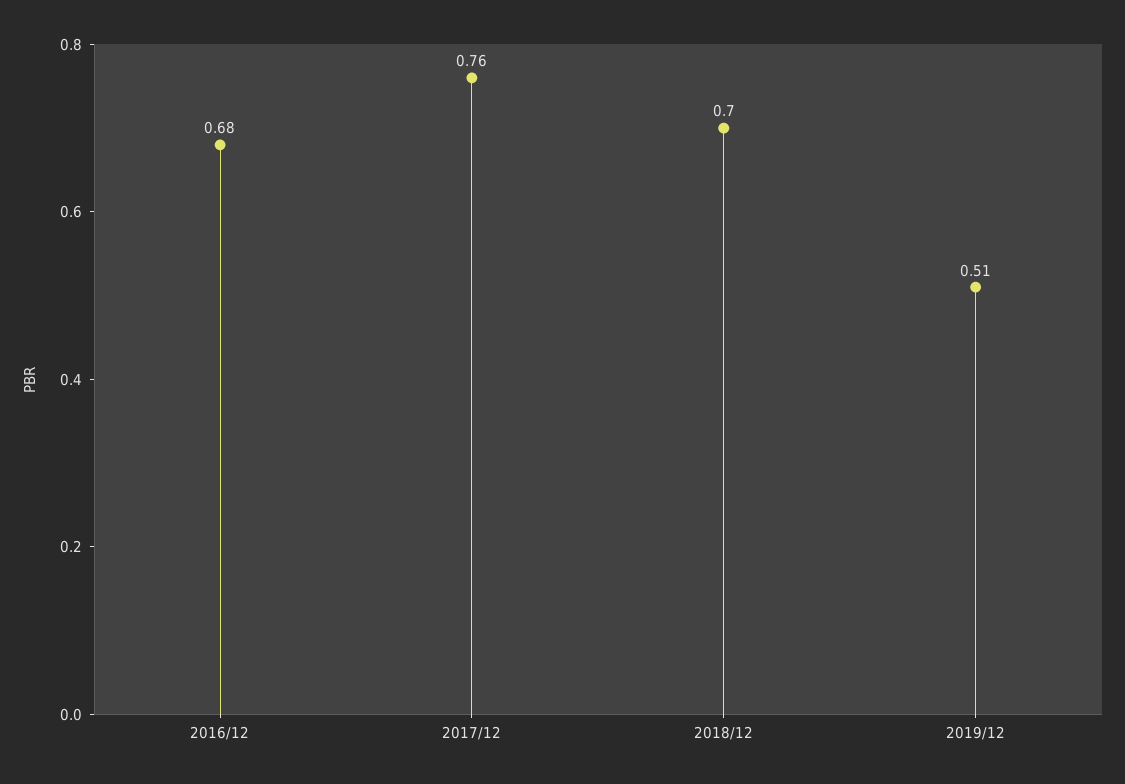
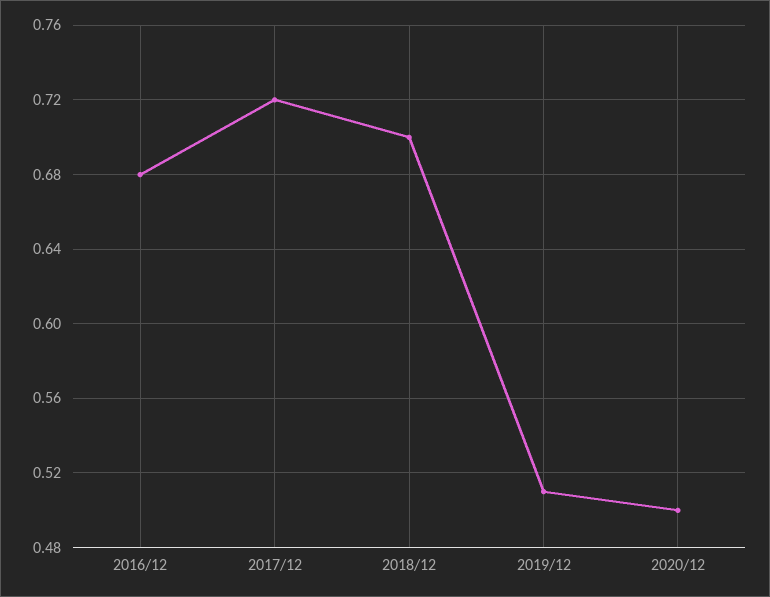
2017/12: 0.76 -> 0.72
2020/12: none -> 0.5

